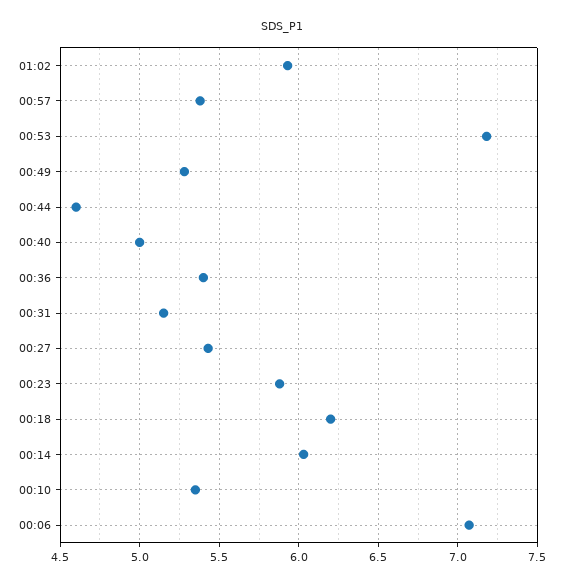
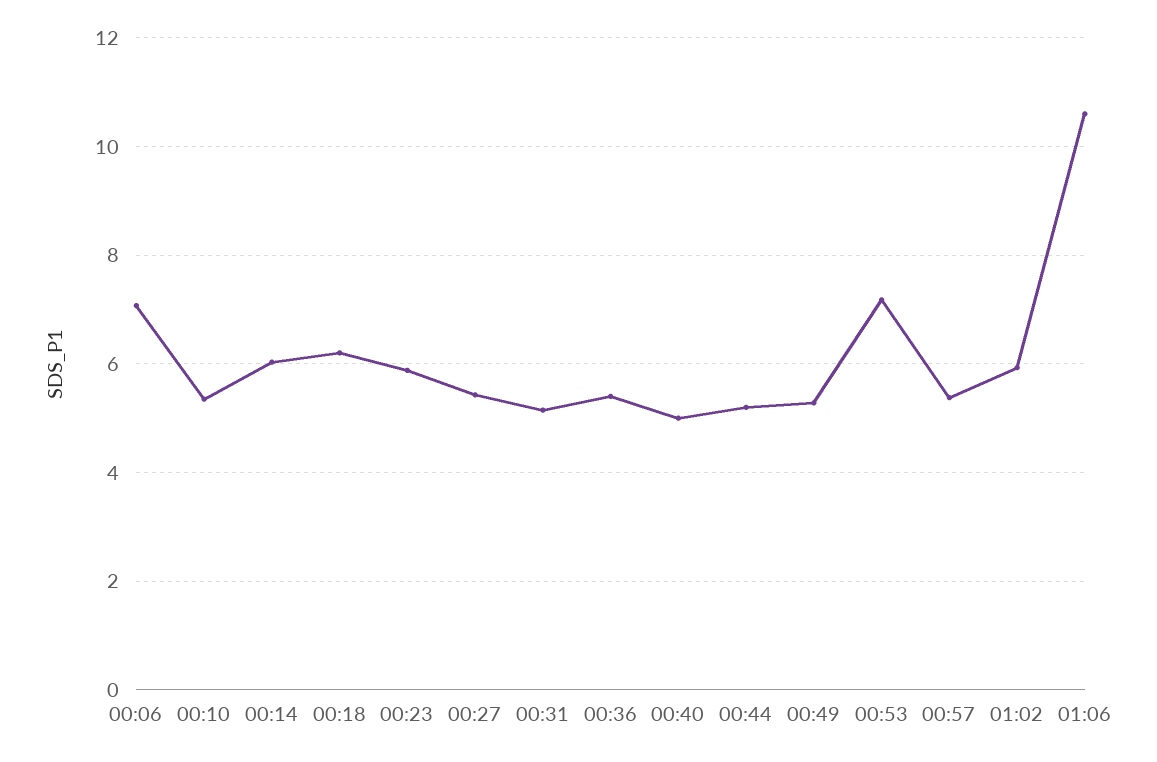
00:44: 4.6 -> 5.2
01:06: none -> 10.6

